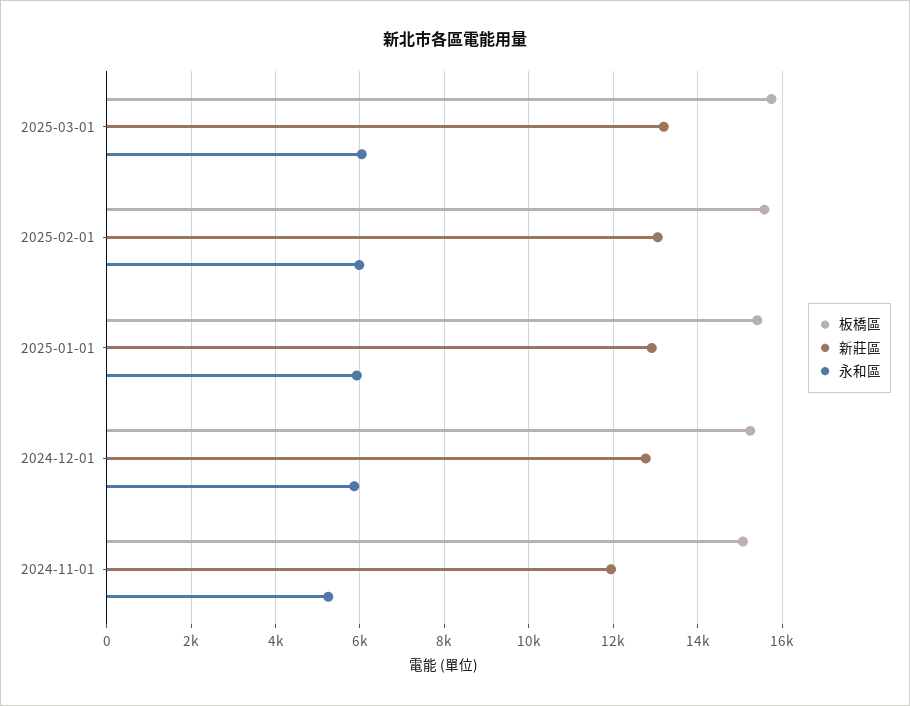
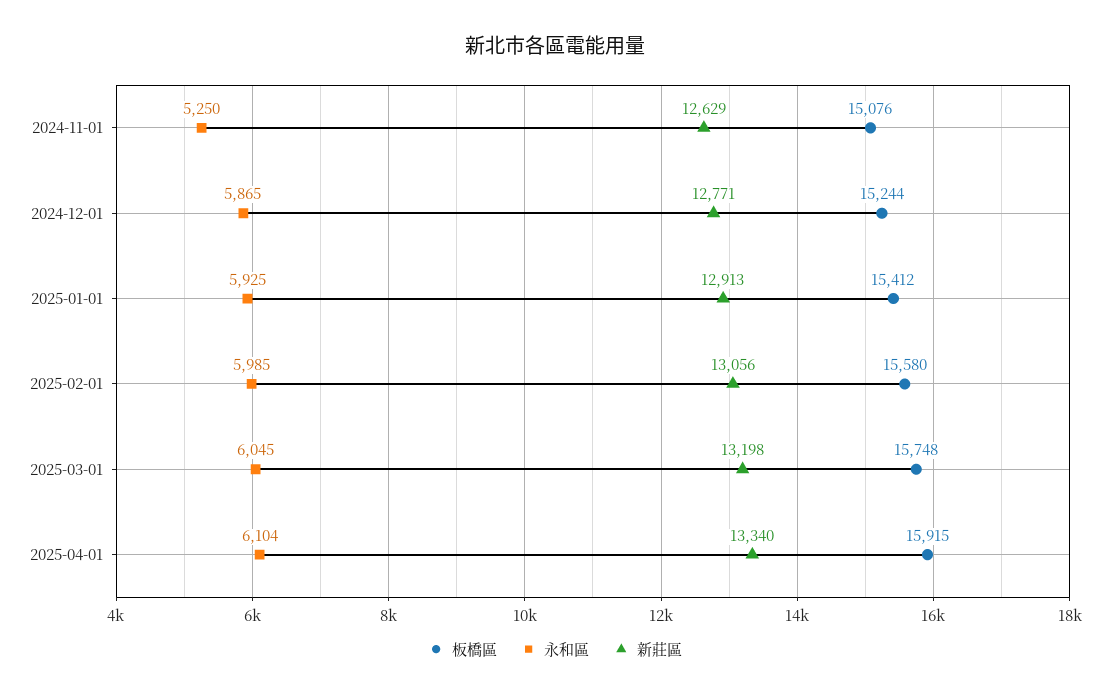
新莊區, 2024-11-01: 12000 -> 12629
板橋區, 2025-04-01: none -> 15915
永和區, 2025-04-01: none -> 6104
新莊區, 2025-04-01: none -> 13340

